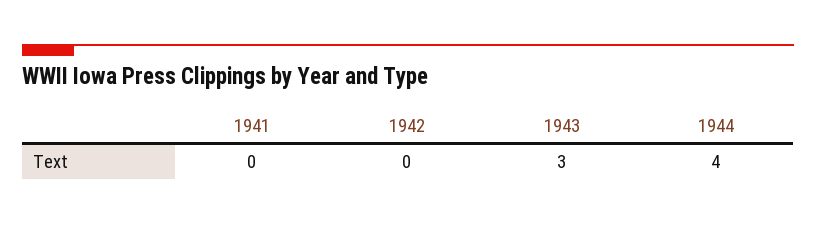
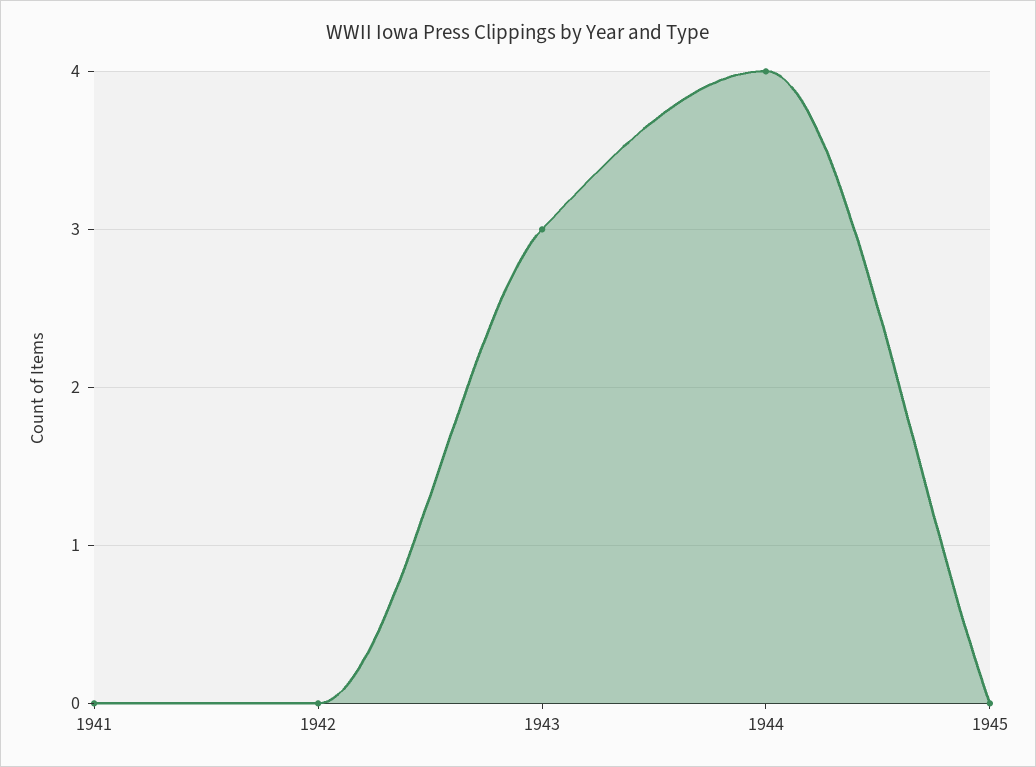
1945: none -> 0

